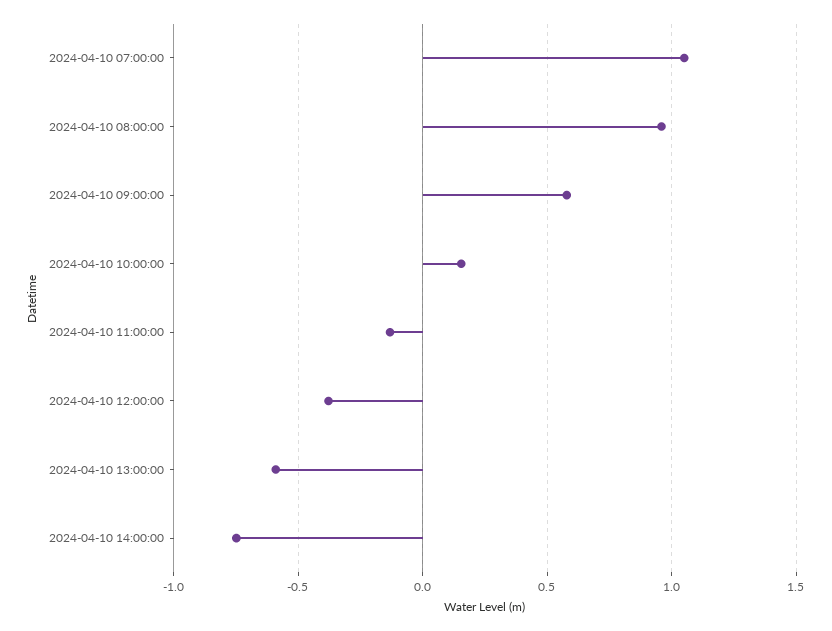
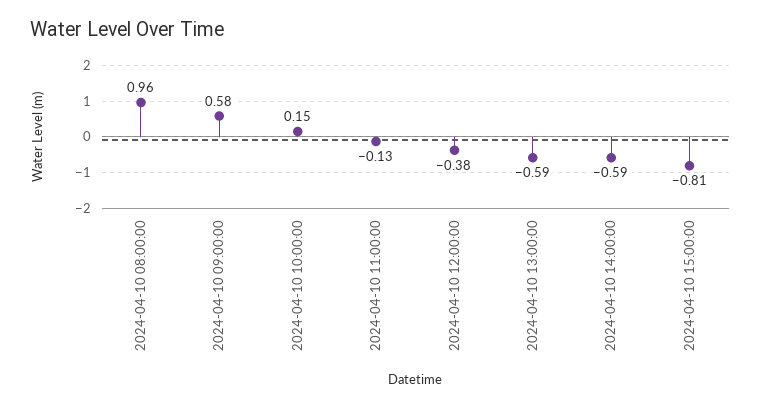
2024-04-10 07:00:00: 1.05 -> none
2024-04-10 14:00:00: -0.75 -> -0.59
2024-04-10 15:00:00: none -> -0.81

